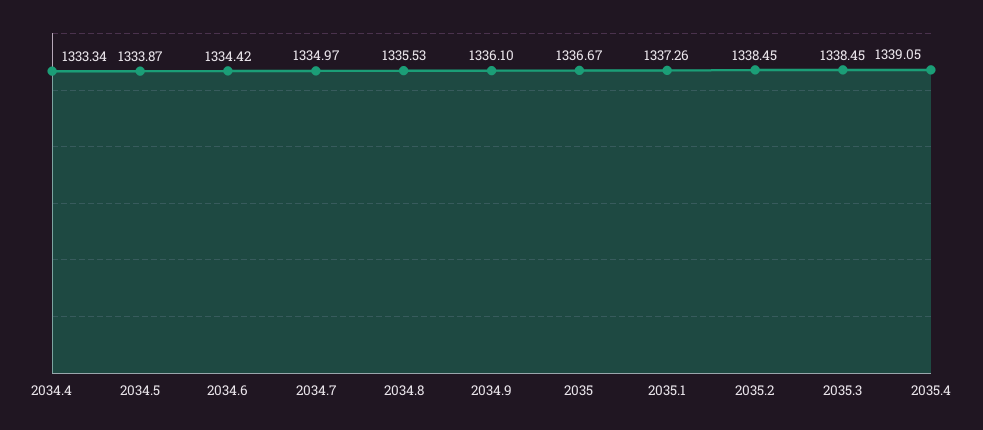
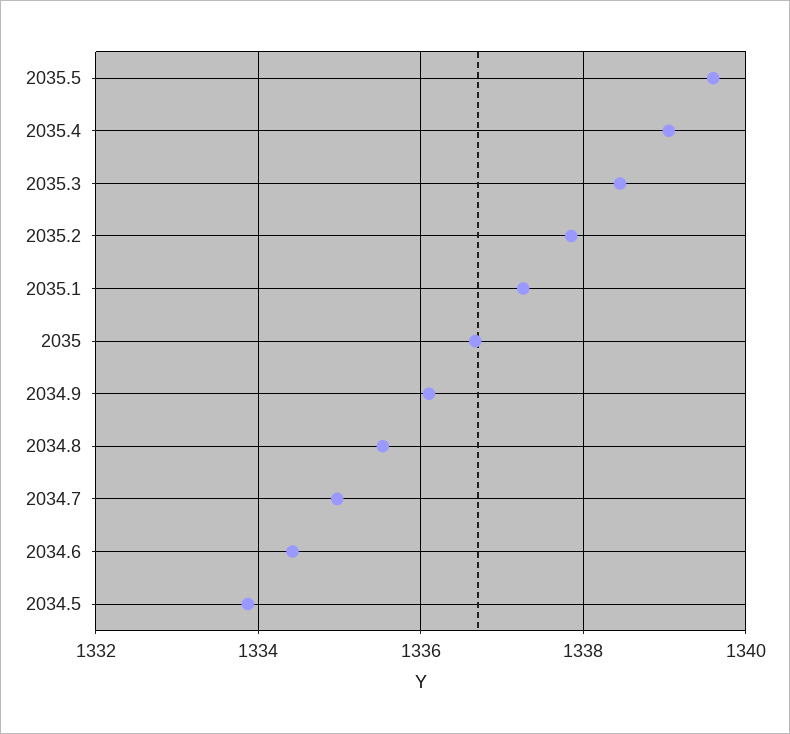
2034.4: 1333.34 -> none
2035.2: 1338.45 -> 1337.8
2035.5: none -> 1339.6

